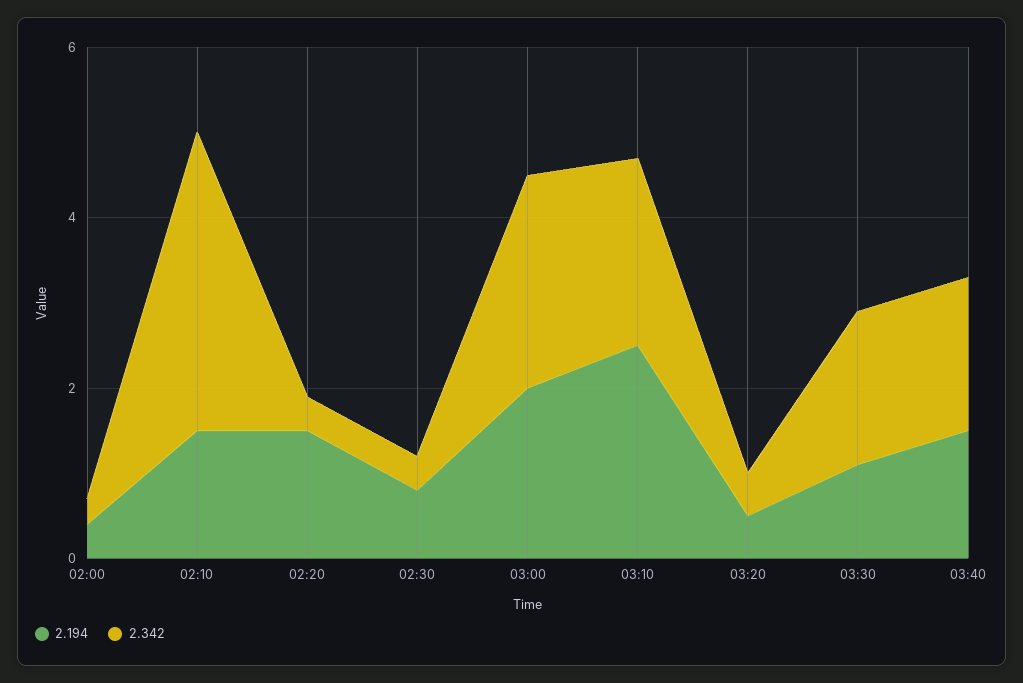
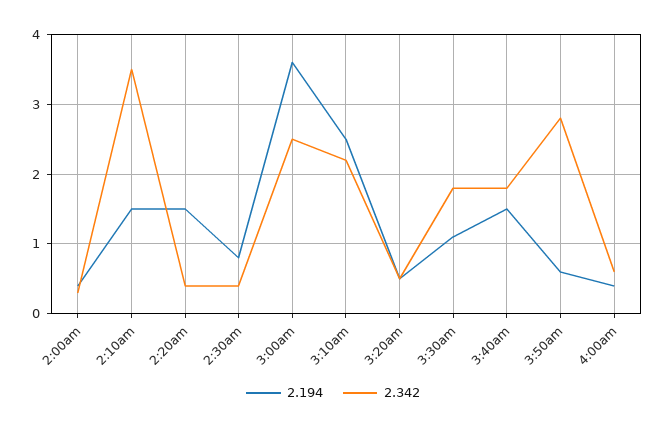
2.194, 03:00: 2 -> 3.6
2.194, 3:50am: none -> 0.6
2.342, 3:50am: none -> 2.8
2.194, 4:00am: none -> 0.4
2.342, 4:00am: none -> 0.6

